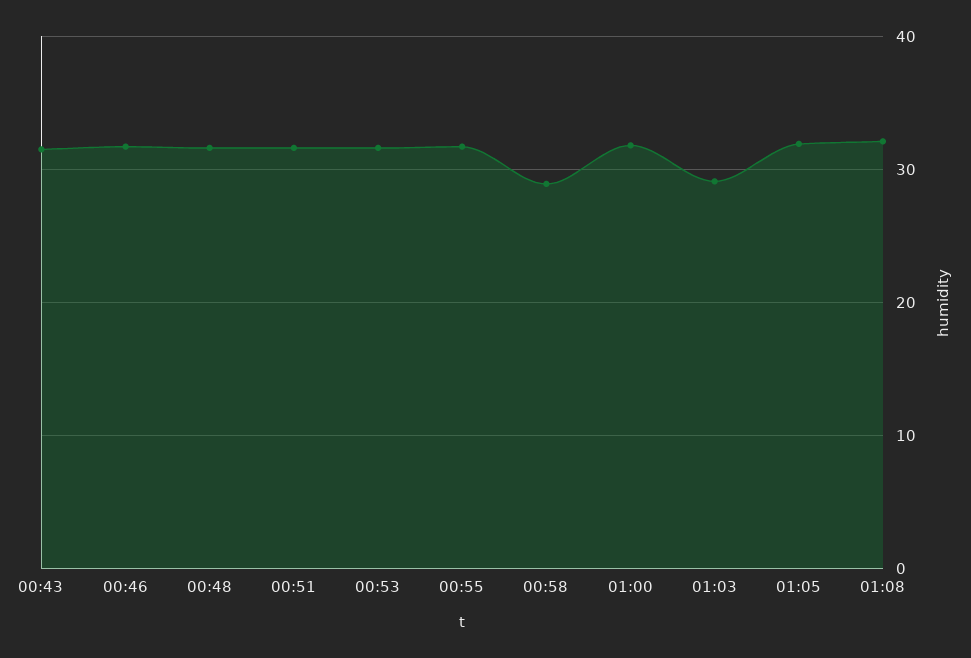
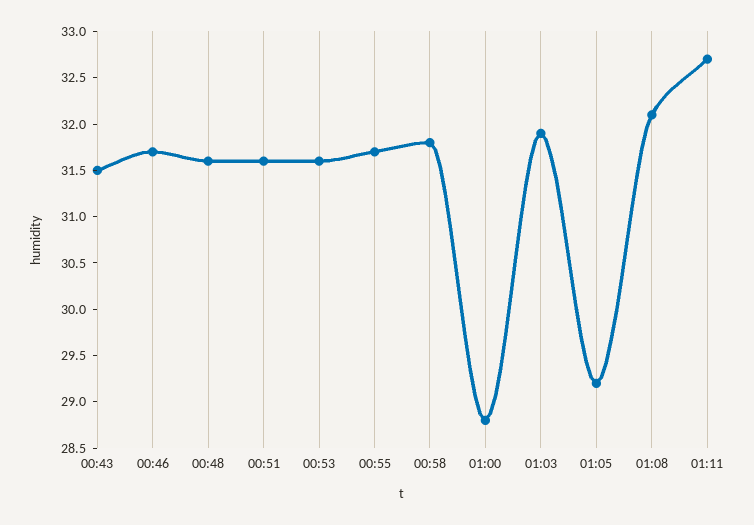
00:58: 29 -> 31.8
01:00: 32 -> 28.8
01:03: 29 -> 31.9
01:05: 32 -> 29.2
01:11: none -> 32.7

